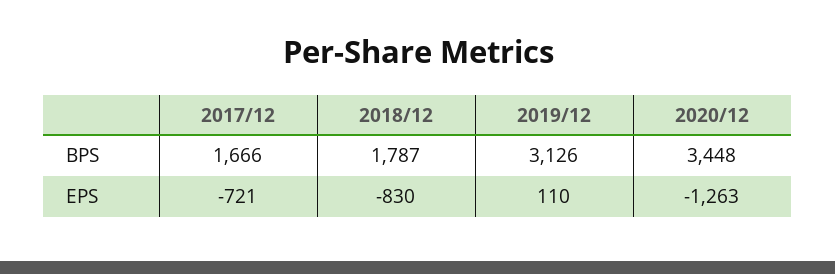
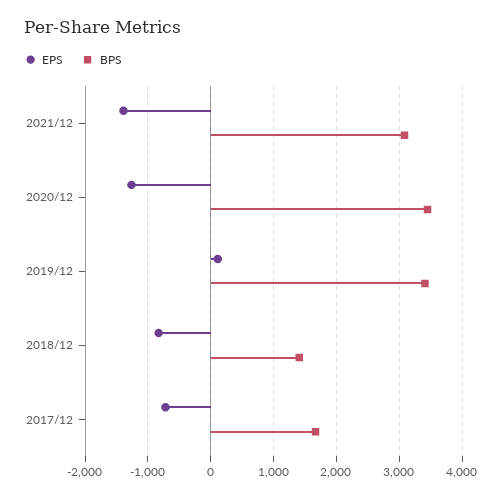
BPS, 2018/12: 1787 -> 1400
BPS, 2019/12: 3126 -> 3400
EPS, 2021/12: none -> -1400
BPS, 2021/12: none -> 3100

